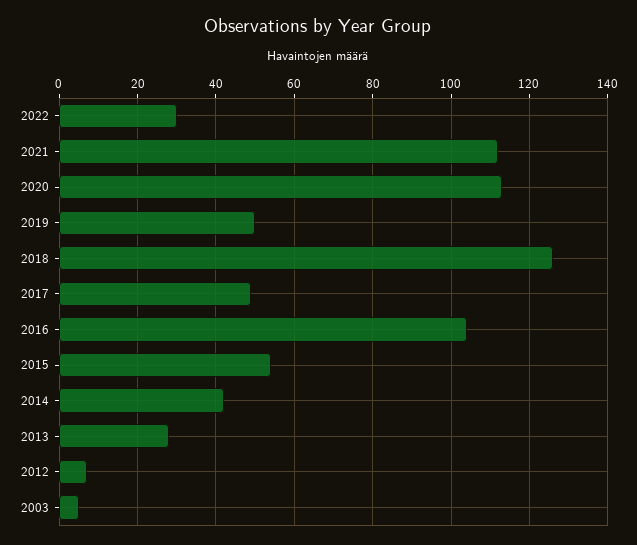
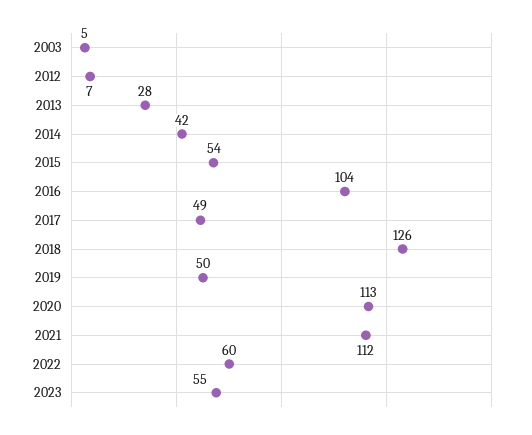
2022: 30 -> 60
2023: none -> 55

